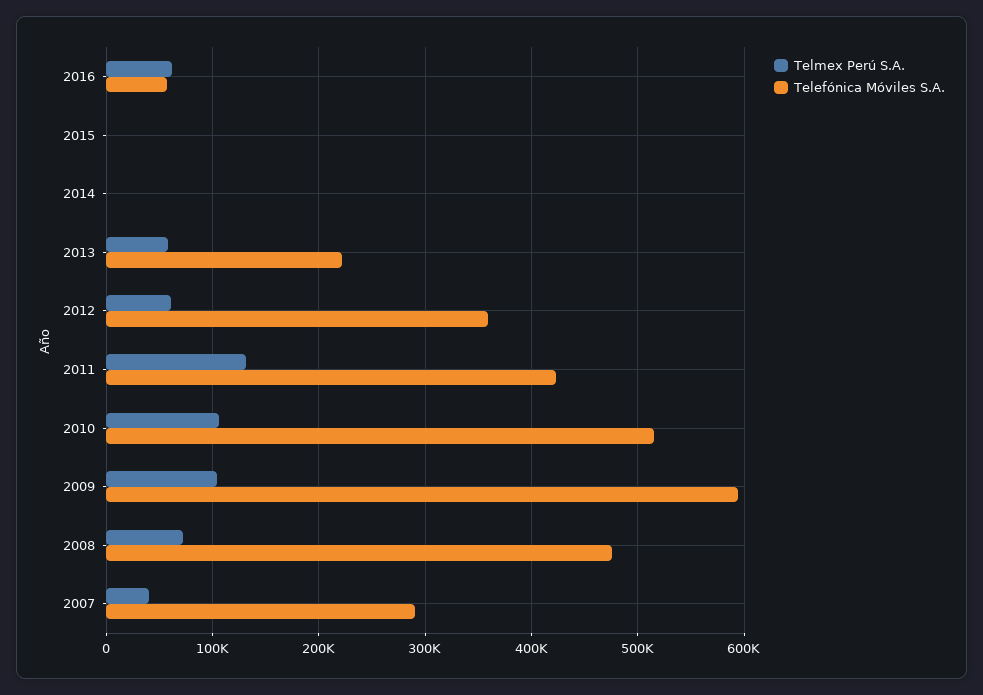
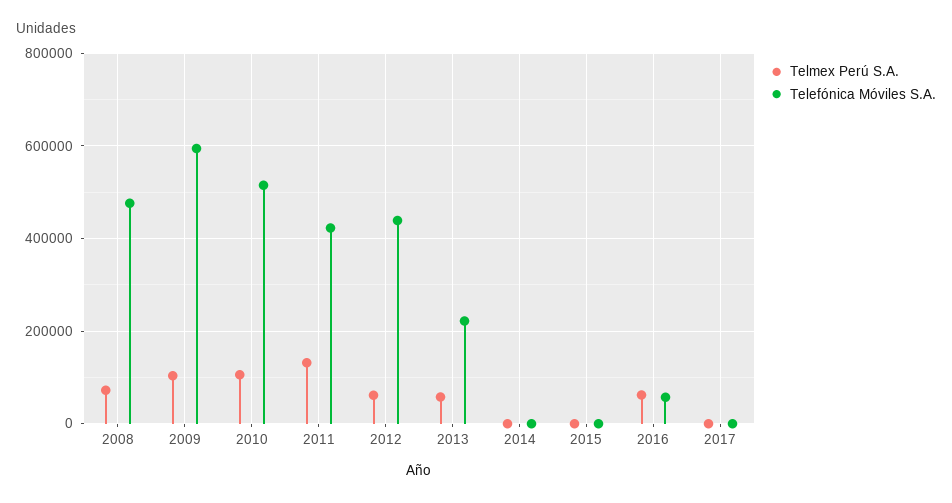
Telefónica Móviles S.A., 2012: 360000 -> 440000
Telmex Perú S.A., 2007: 40000 -> none
Telefónica Móviles S.A., 2007: 290000 -> none
Telmex Perú S.A., 2017: none -> 0
Telefónica Móviles S.A., 2017: none -> 0

